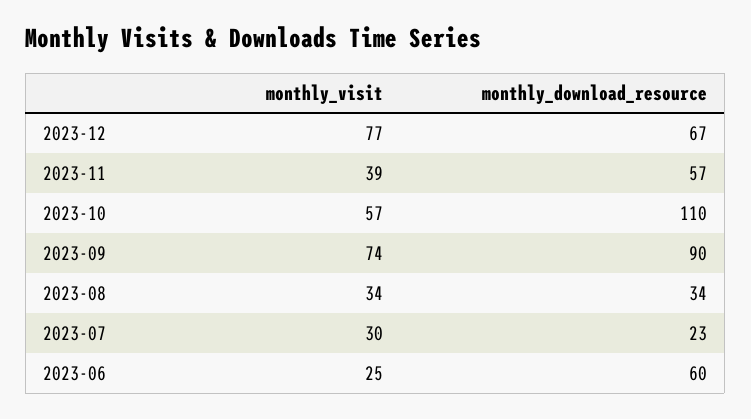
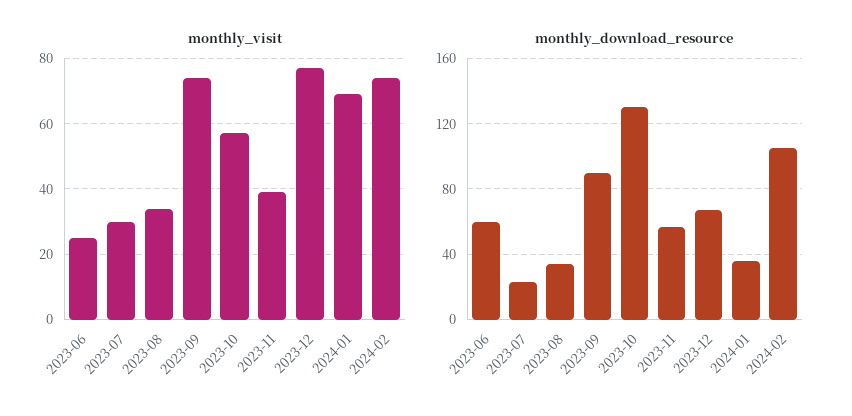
monthly_download_resource, 2023-10: 110 -> 130
monthly_visit, 2024-01: none -> 70
monthly_visit, 2024-02: none -> 75
monthly_download_resource, 2024-01: none -> 35
monthly_download_resource, 2024-02: none -> 105

